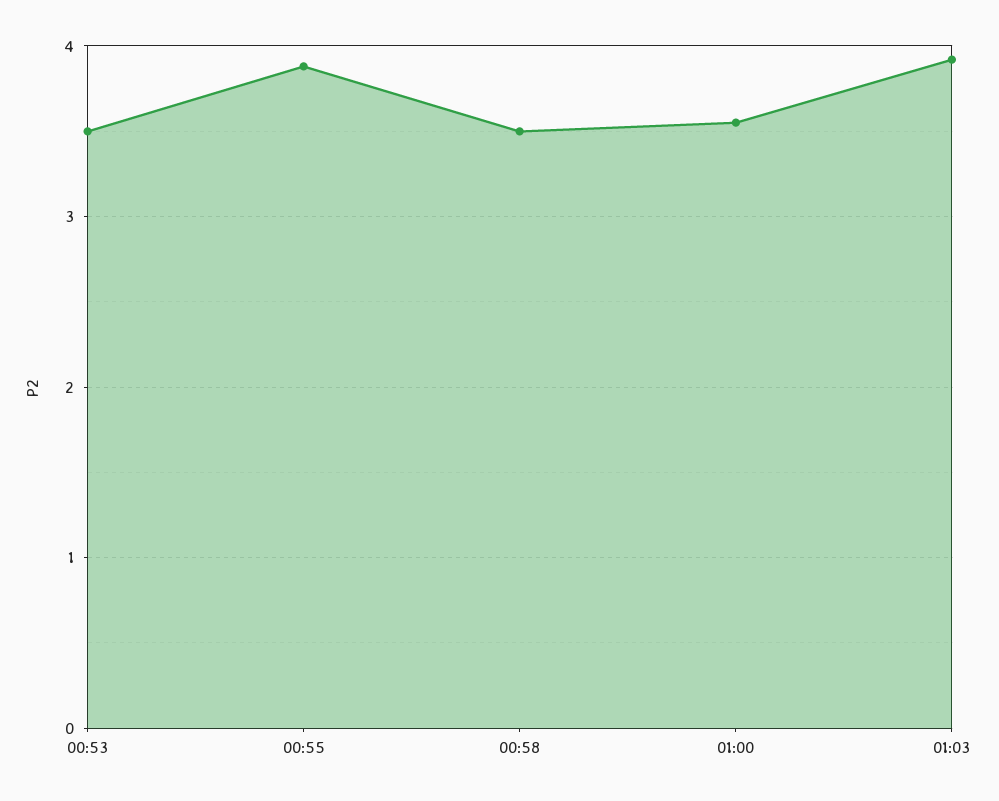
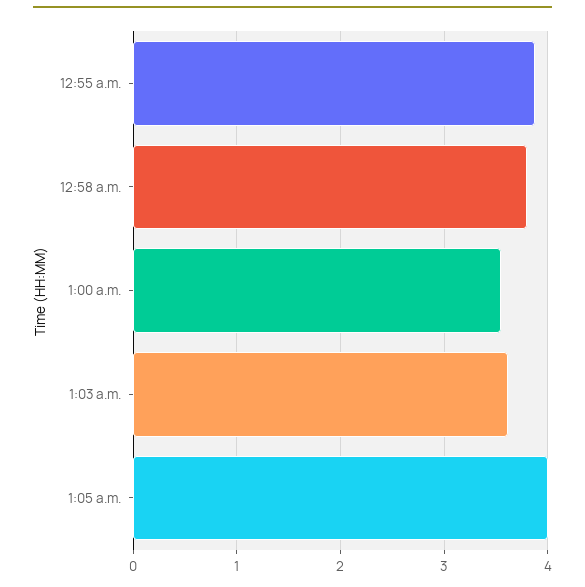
00:53: 3.5 -> none
00:58: 3.5 -> 3.8
01:03: 3.9 -> 3.6
1:05 a.m.: none -> 4

